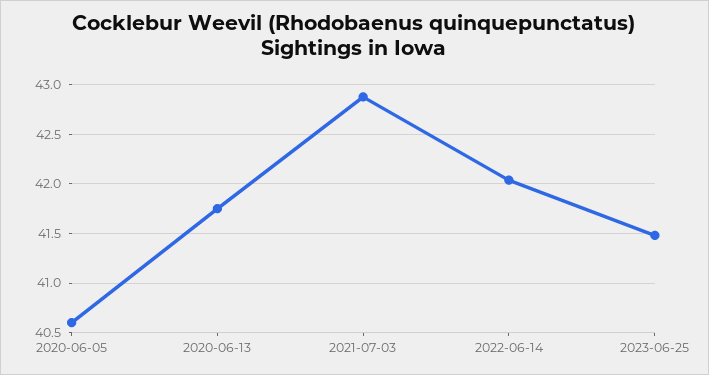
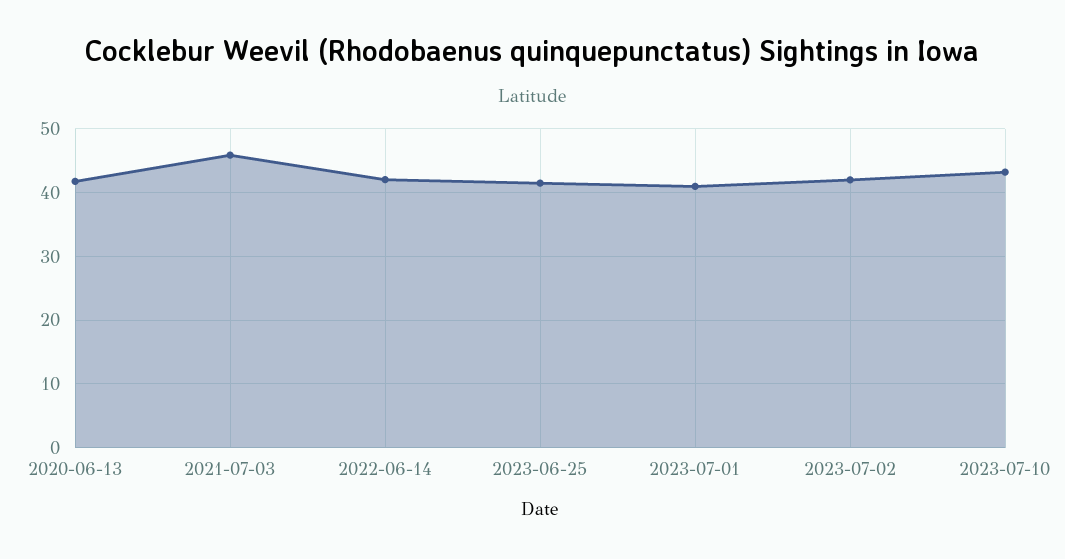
2020-06-05: 40.6 -> none
2021-07-03: 42.9 -> 46
2023-07-01: none -> 41
2023-07-02: none -> 42
2023-07-10: none -> 43

